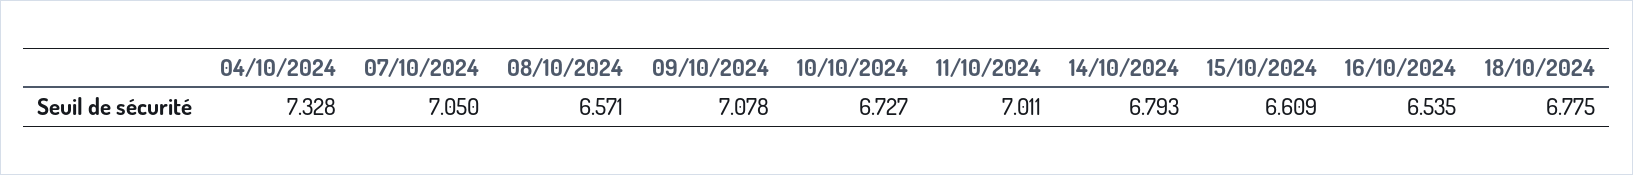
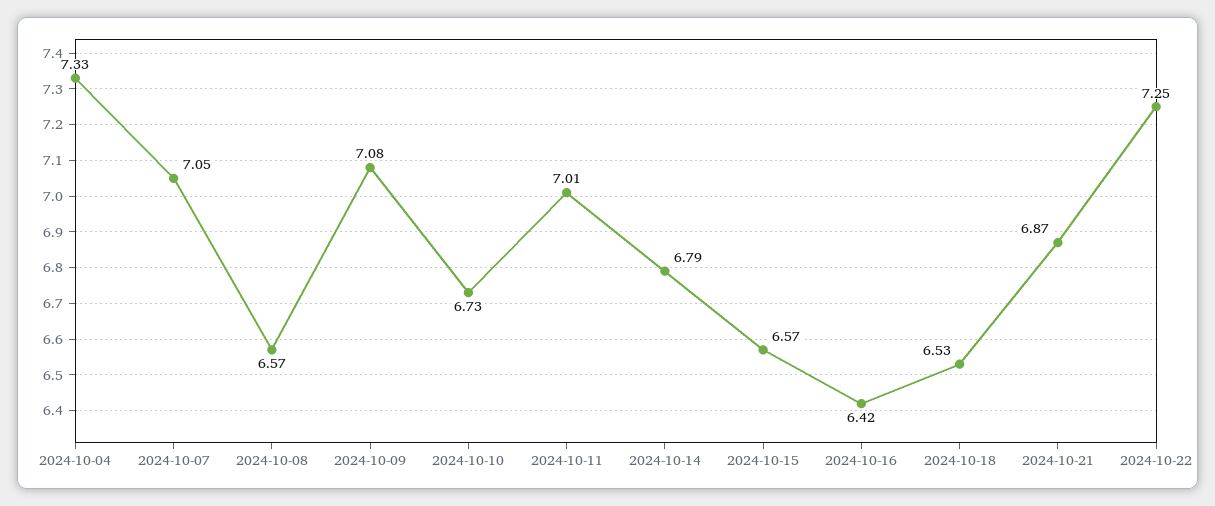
15/10/2024: 6.609 -> 6.57
16/10/2024: 6.535 -> 6.42
18/10/2024: 6.775 -> 6.53
2024-10-21: none -> 6.87
2024-10-22: none -> 7.25

